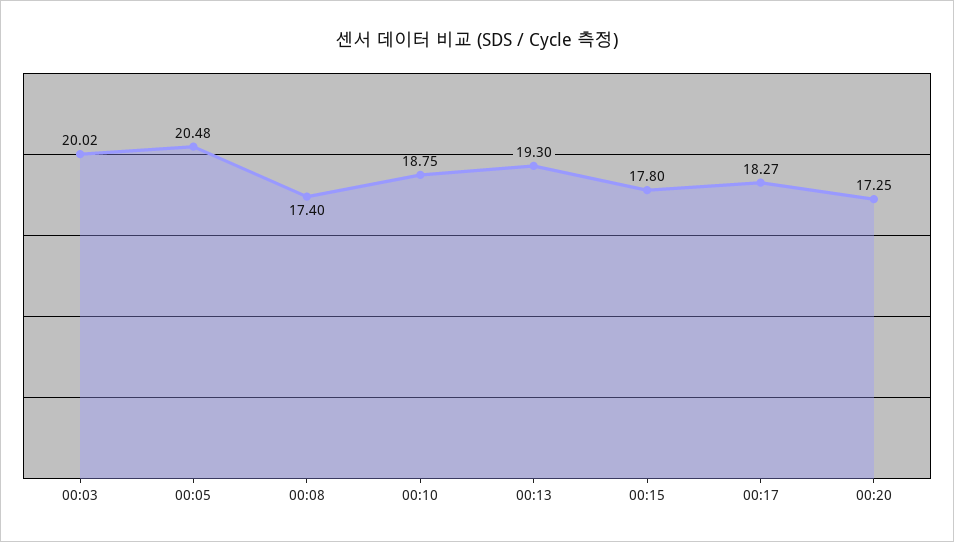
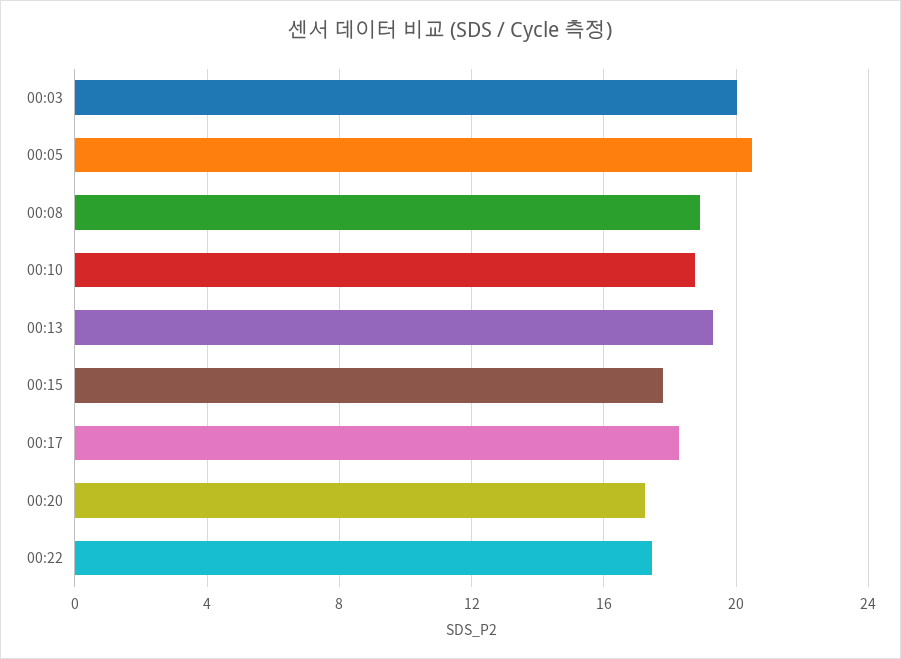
00:08: 17.4 -> 19
00:22: none -> 17.5

